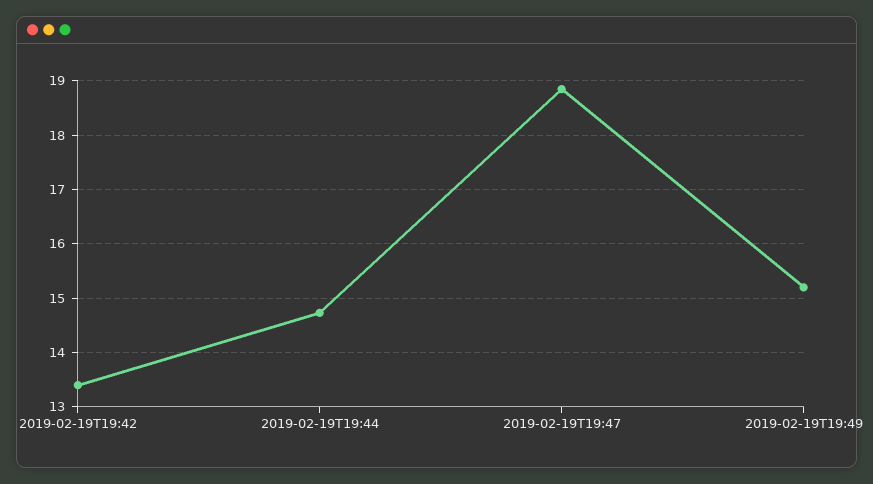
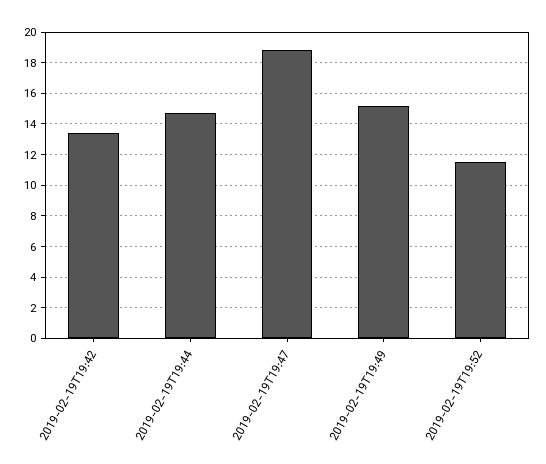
2019-02-19T19:52: none -> 11.5

